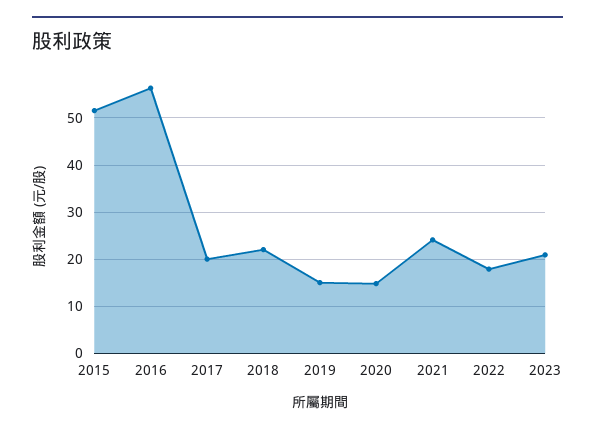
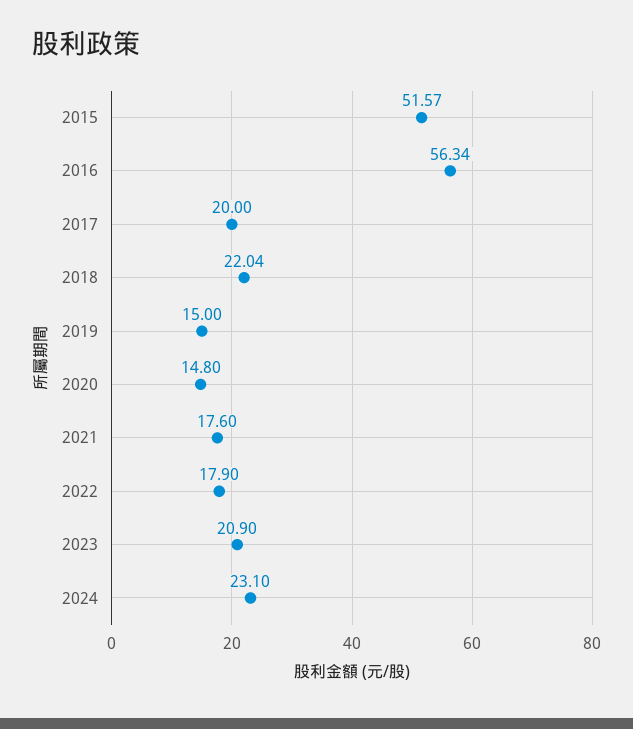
2021: 24 -> 17.6
2024: none -> 23.1

